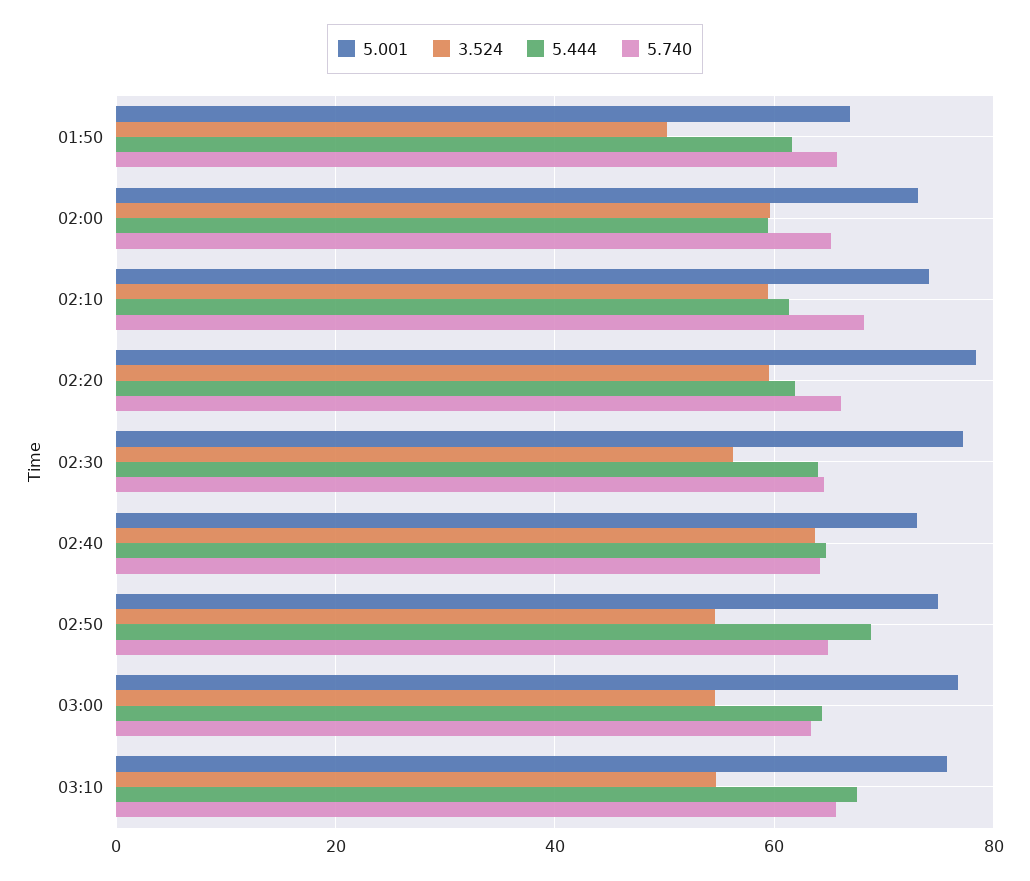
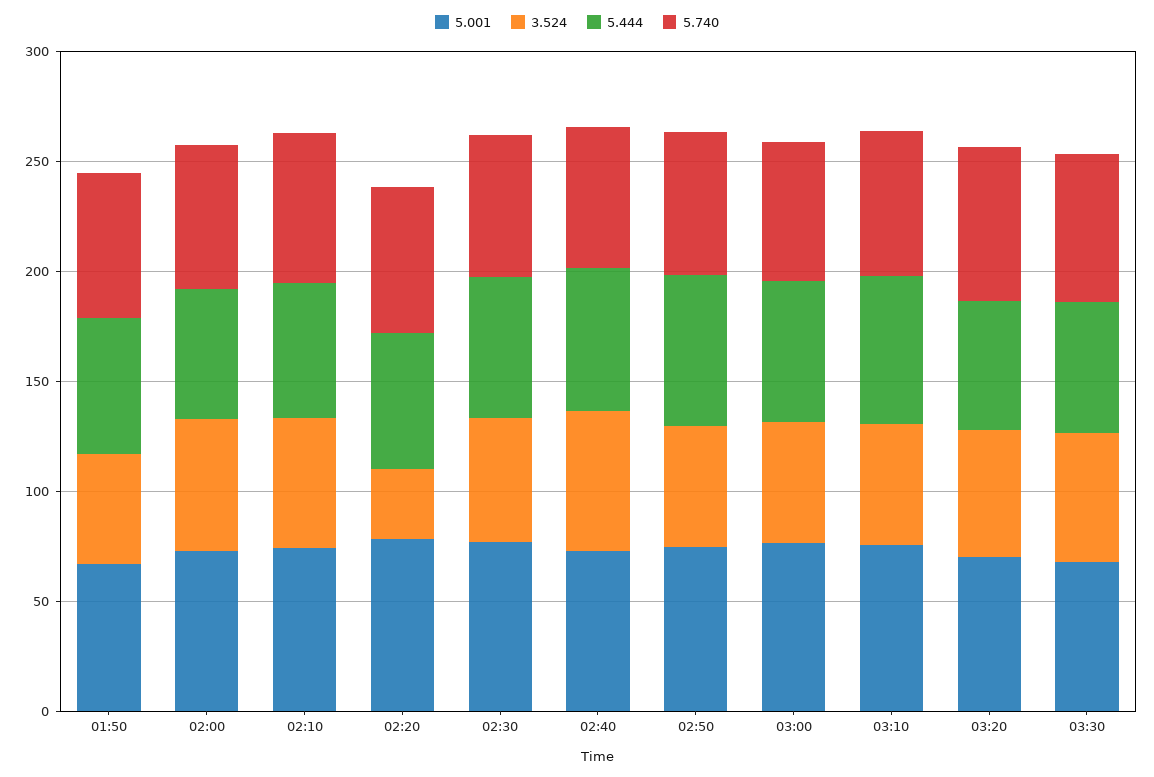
3.524, 02:20: 60 -> 30
5.001, 03:20: none -> 70
3.524, 03:20: none -> 60
5.444, 03:20: none -> 60
5.740, 03:20: none -> 70
5.001, 03:30: none -> 70
3.524, 03:30: none -> 60
5.444, 03:30: none -> 60
5.740, 03:30: none -> 70

